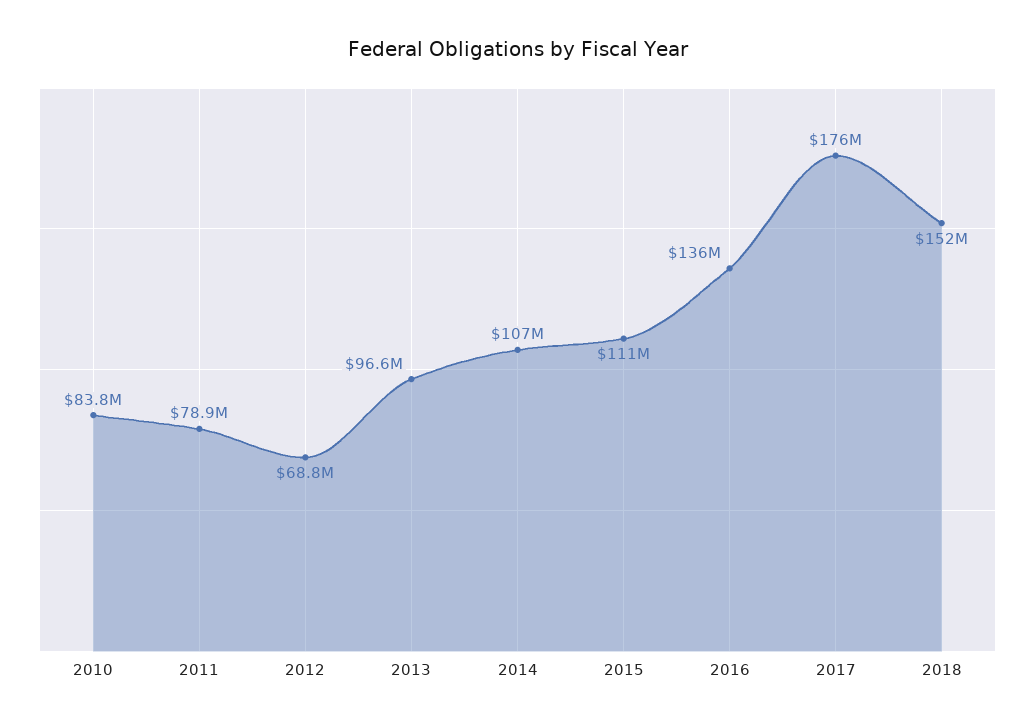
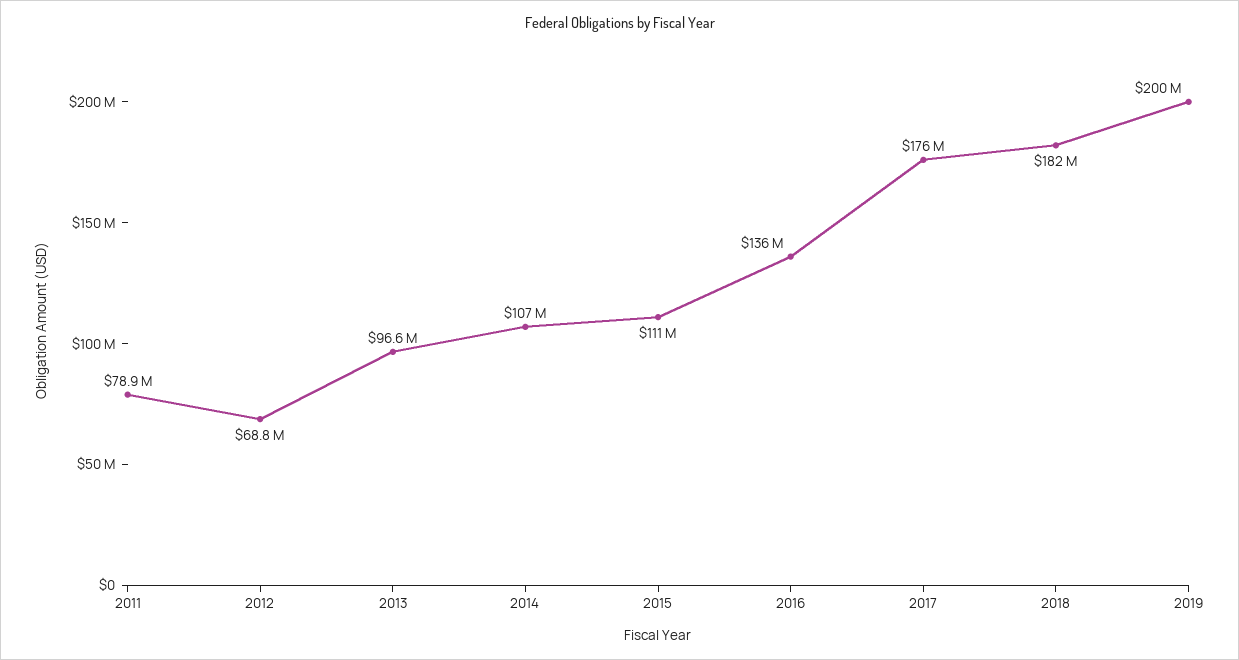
2010: 83800000 -> none
2018: 152000000 -> 182000000
2019: none -> 200000000

